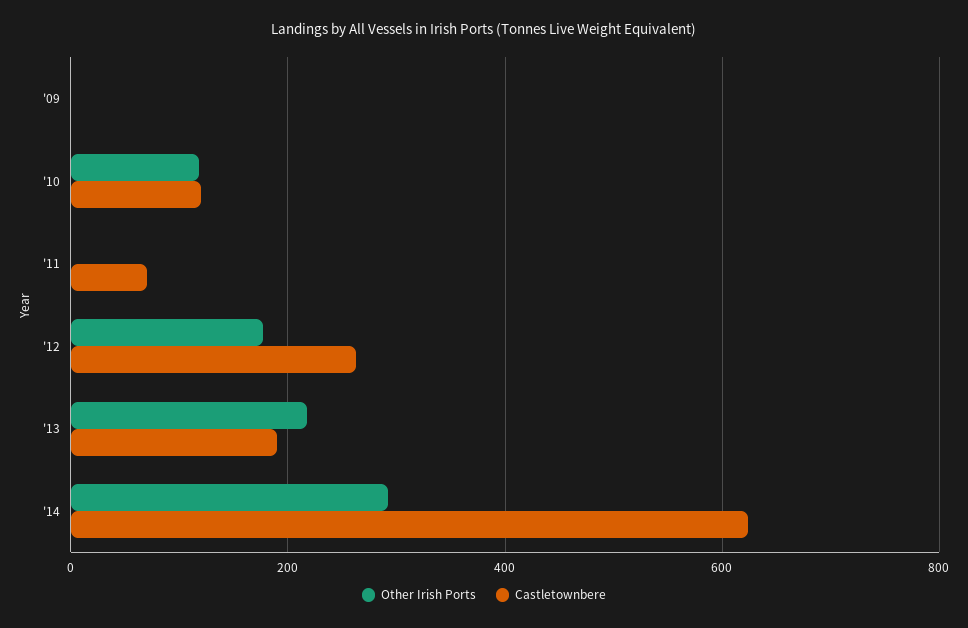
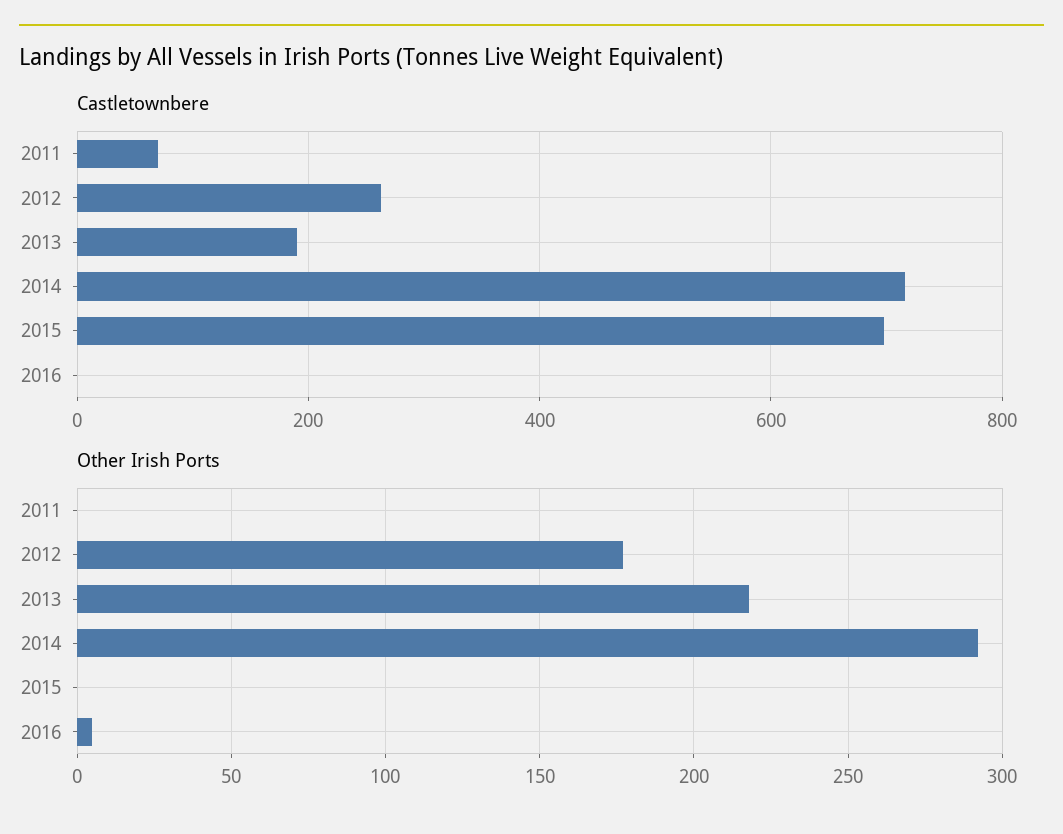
Other Irish Ports, '09: 0 -> none
Castletownbere, '09: 0 -> none
Other Irish Ports, '10: 120 -> none
Castletownbere, '10: 120 -> none
Castletownbere, '14: 620 -> 720
Castletownbere, 2015: none -> 700
Castletownbere, 2016: none -> 0
Other Irish Ports, 2015: none -> 0
Other Irish Ports, 2016: none -> 5

